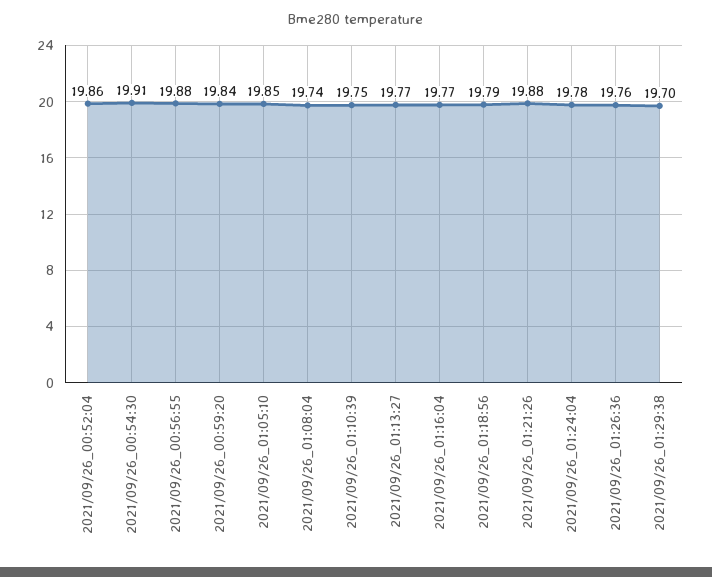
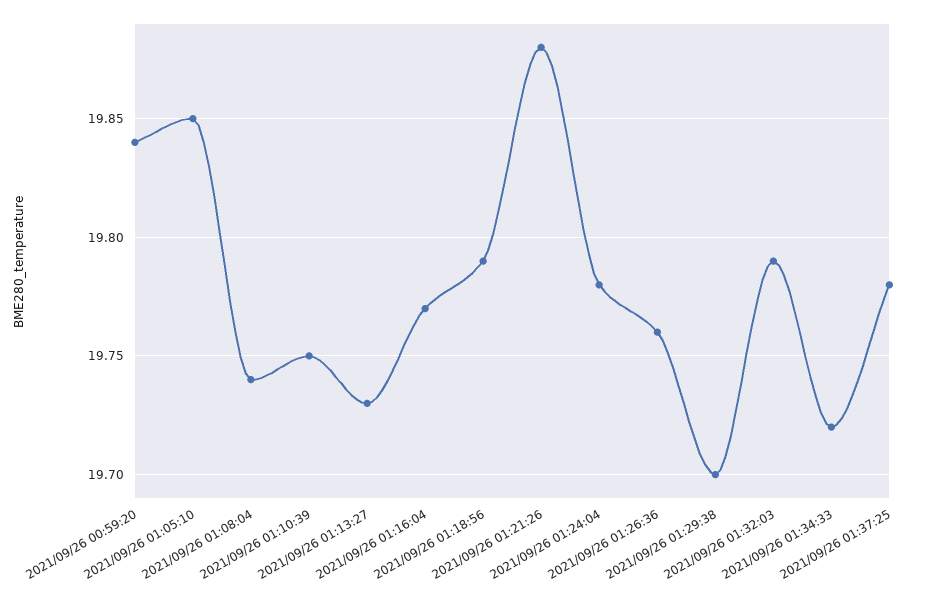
2021/09/26_00:52:04: 19.86 -> none
2021/09/26_00:54:30: 19.91 -> none
2021/09/26_00:56:55: 19.88 -> none
2021/09/26_01:13:27: 19.77 -> 19.73
2021/09/26 01:32:03: none -> 19.79
2021/09/26 01:34:33: none -> 19.72
2021/09/26 01:37:25: none -> 19.78

